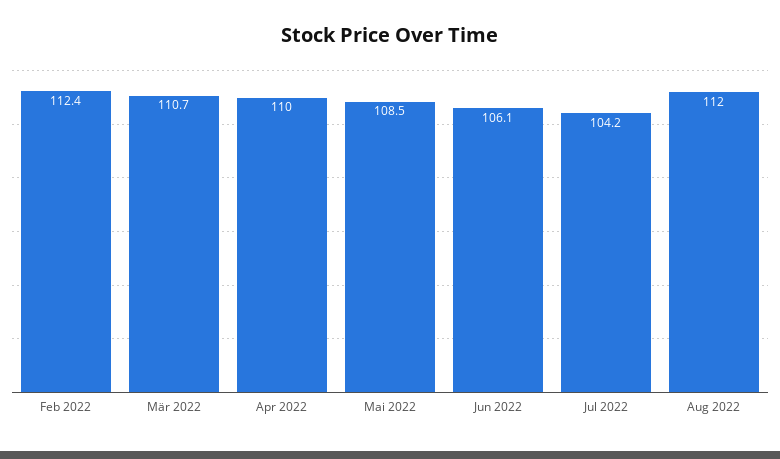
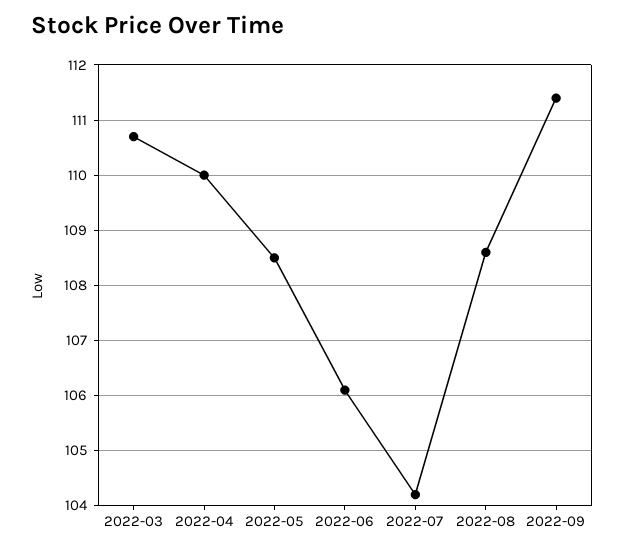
Feb 2022: 112.4 -> none
Aug 2022: 112 -> 108.5
2022-09: none -> 111.5

